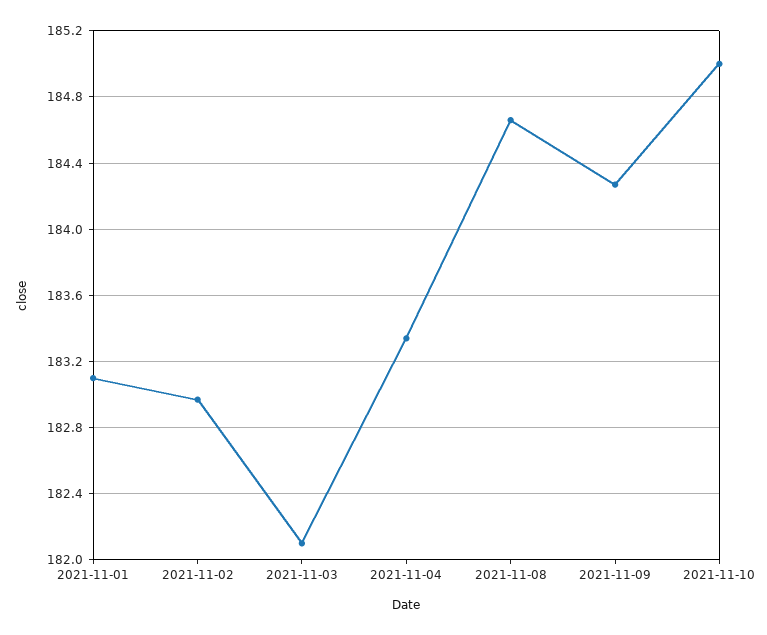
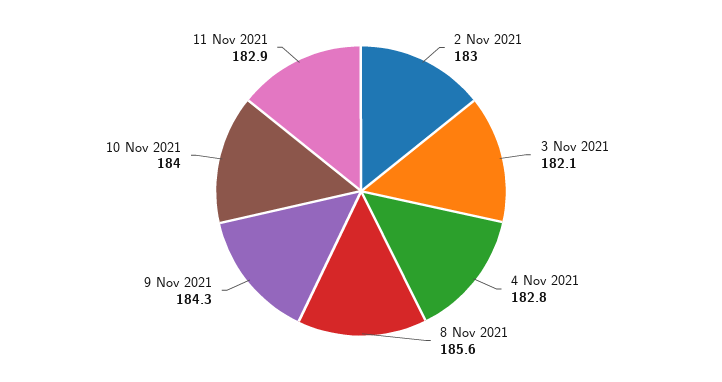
2021-11-01: 183.1 -> none
2021-11-04: 183.35 -> 182.8
2021-11-08: 184.65 -> 185.6
2021-11-10: 185 -> 184
11 Nov 2021: none -> 182.9

